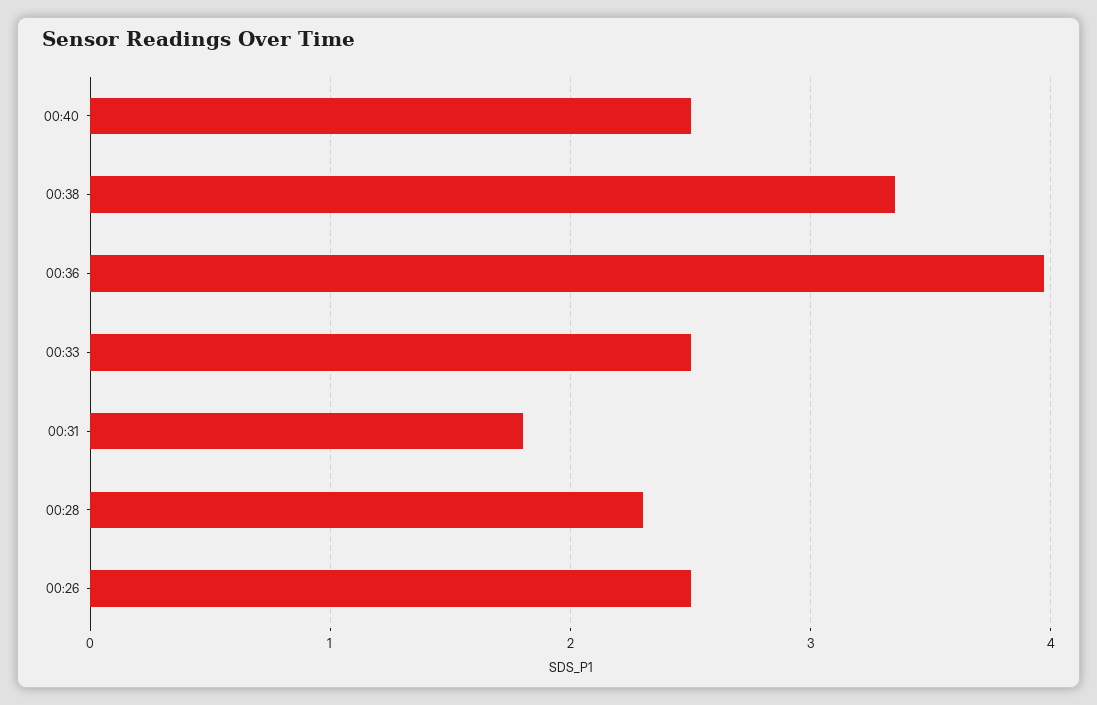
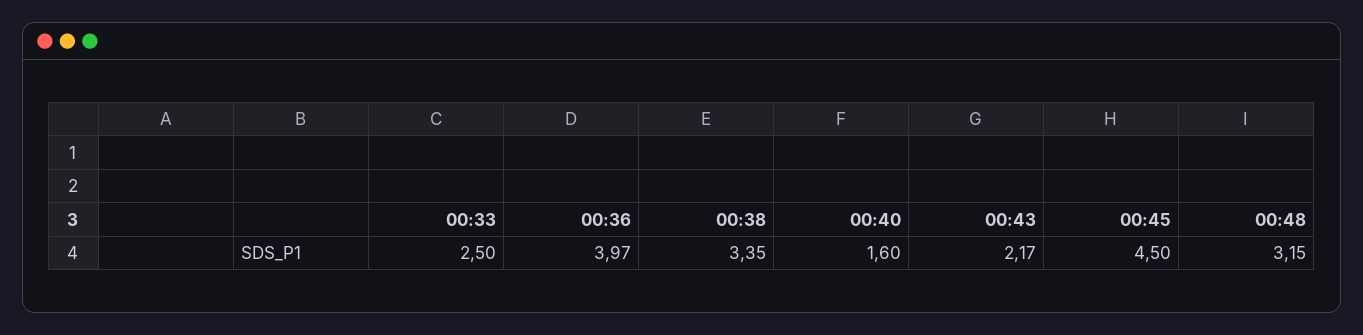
00:40: 2.5 -> 1.6
00:31: 1.8 -> none
00:28: 2.3 -> none
00:26: 2.5 -> none
00:43: none -> 2.17
00:45: none -> 4.5
00:48: none -> 3.15

